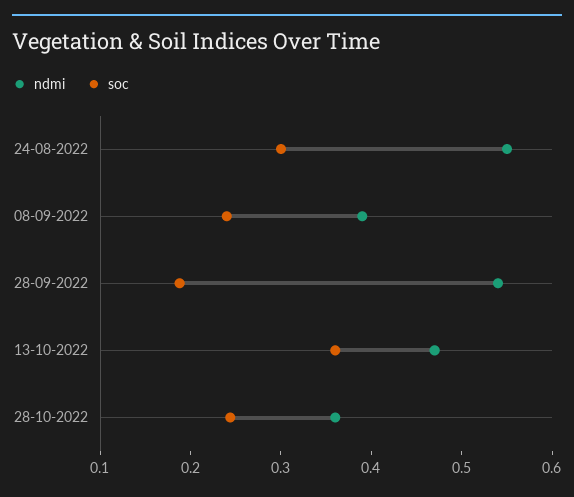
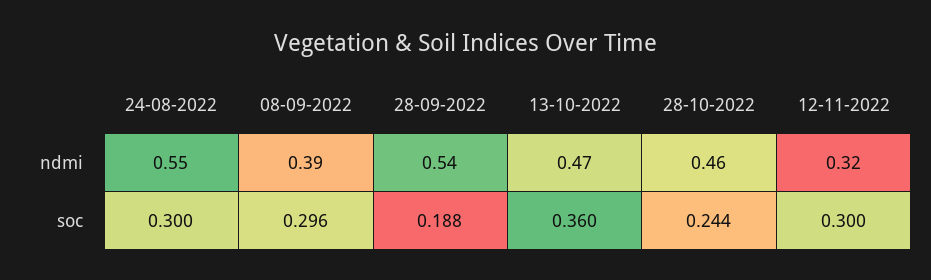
soc, 08-09-2022: 0.24 -> 0.296
ndmi, 28-10-2022: 0.36 -> 0.46
ndmi, 12-11-2022: none -> 0.32
soc, 12-11-2022: none -> 0.3

